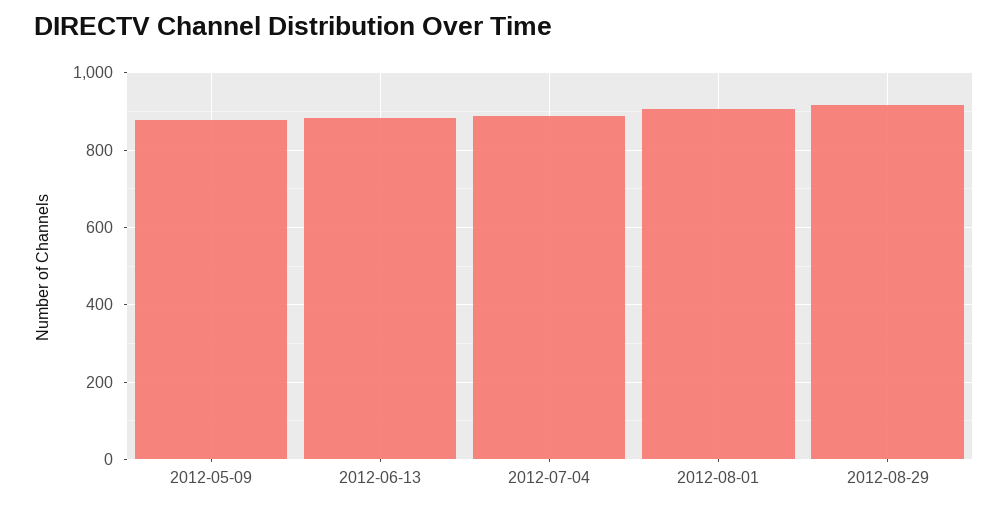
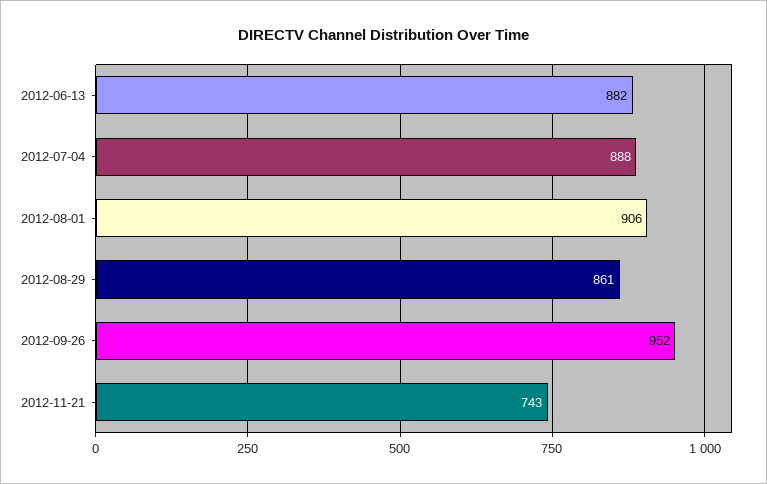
2012-05-09: 880 -> none
2012-08-29: 920 -> 861
2012-09-26: none -> 952
2012-11-21: none -> 743

